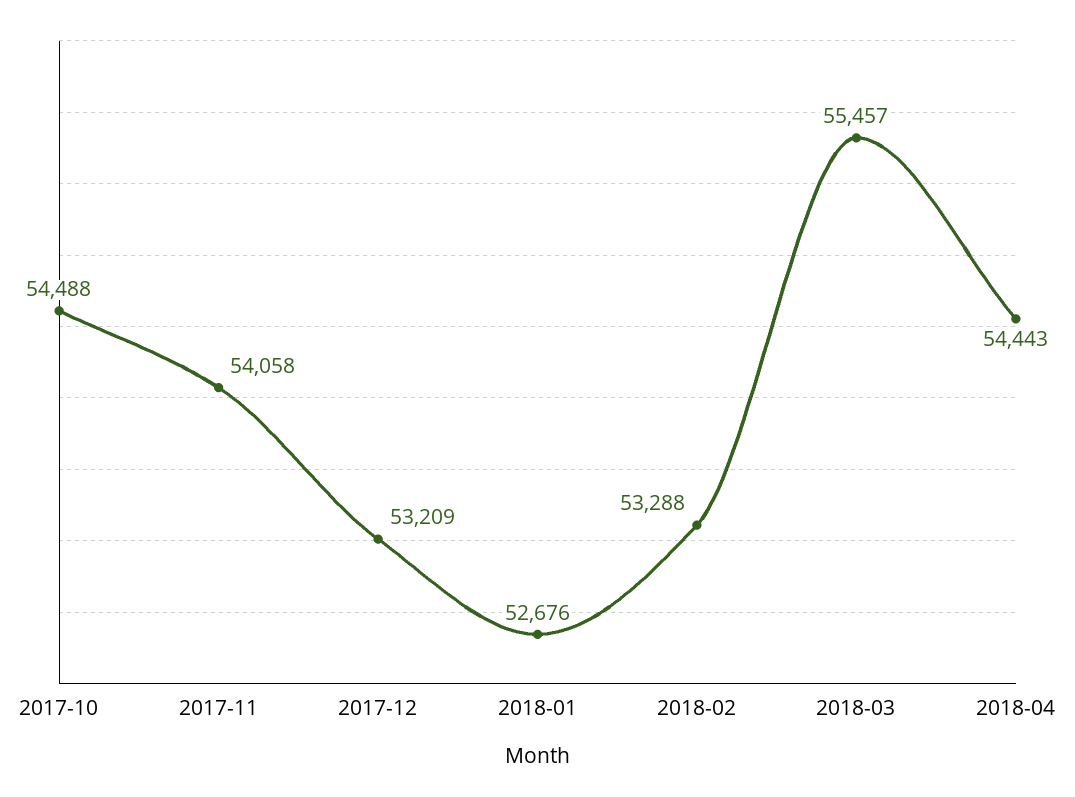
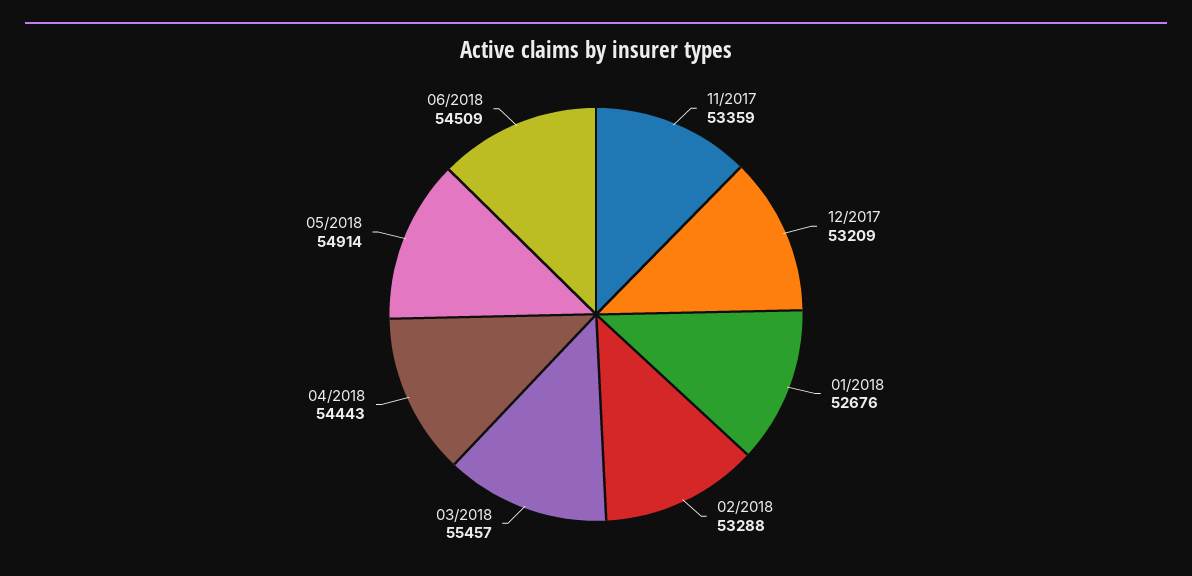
2017-10: 54488 -> none
2017-11: 54058 -> 53359
05/2018: none -> 54914
06/2018: none -> 54509

